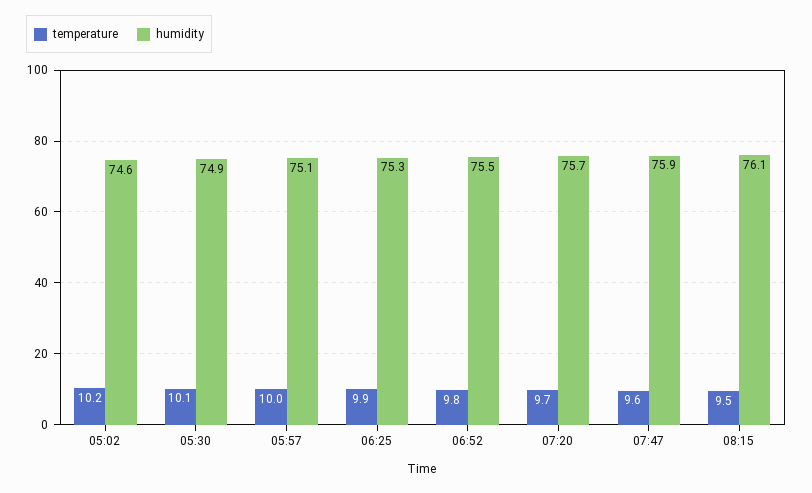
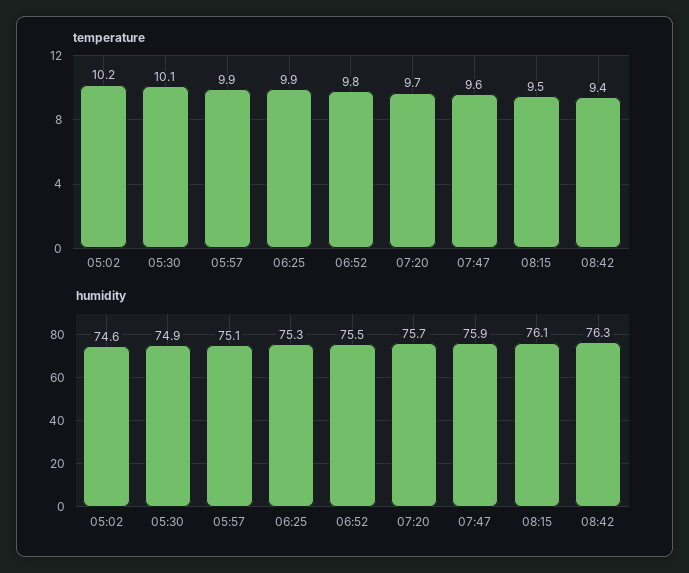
temperature, 05:57: 10 -> 9.9
temperature, 08:42: none -> 9.4
humidity, 08:42: none -> 76.3

